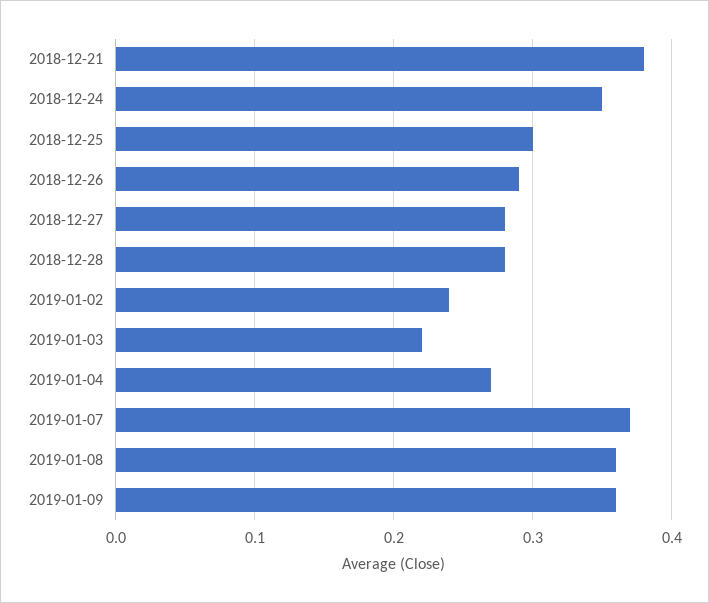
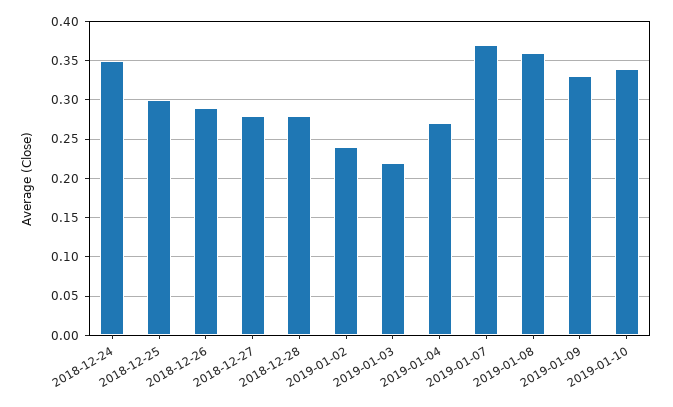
2018-12-21: 0.38 -> none
2019-01-09: 0.36 -> 0.33
2019-01-10: none -> 0.34

